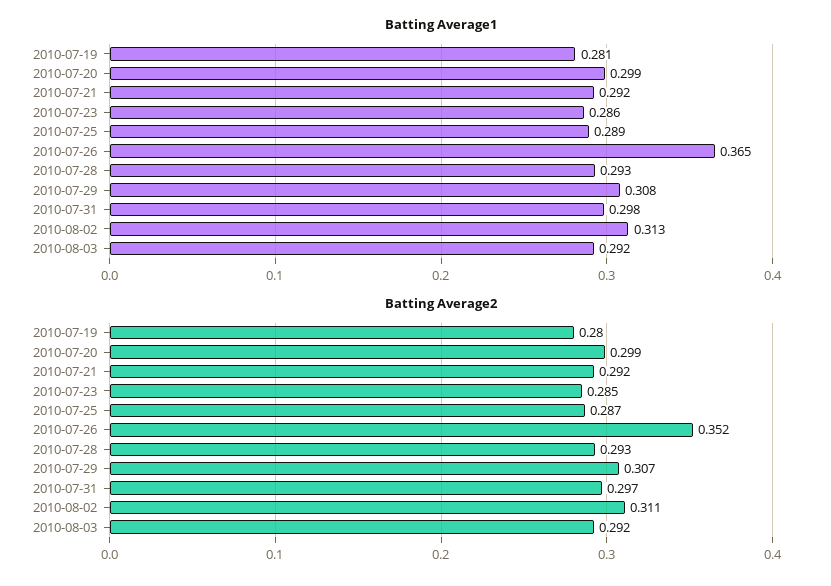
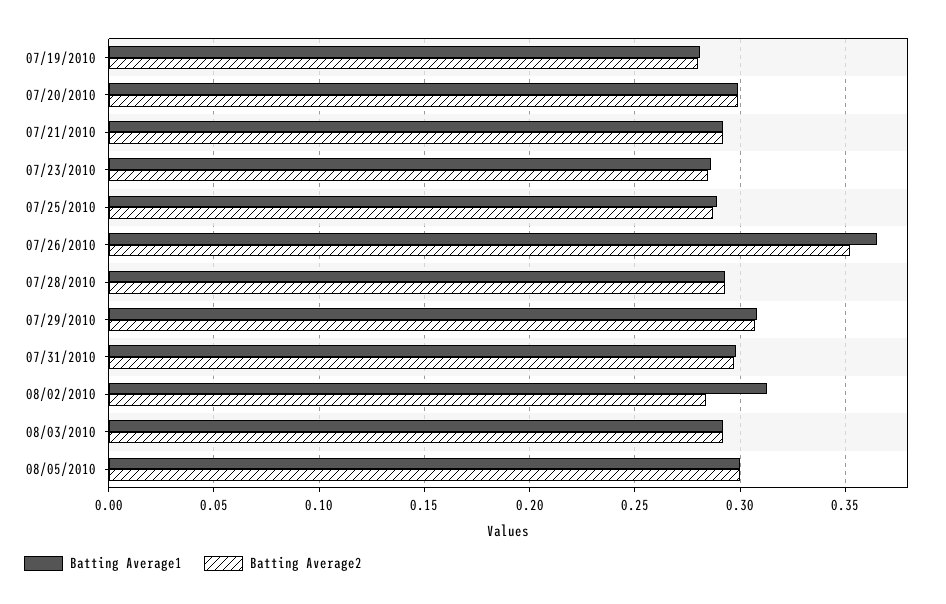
Batting Average2, 2010-08-02: 0.311 -> 0.285
Batting Average1, 08/05/2010: none -> 0.3
Batting Average2, 08/05/2010: none -> 0.3

